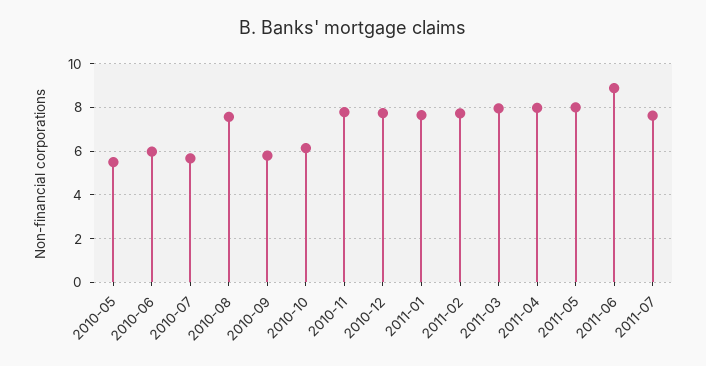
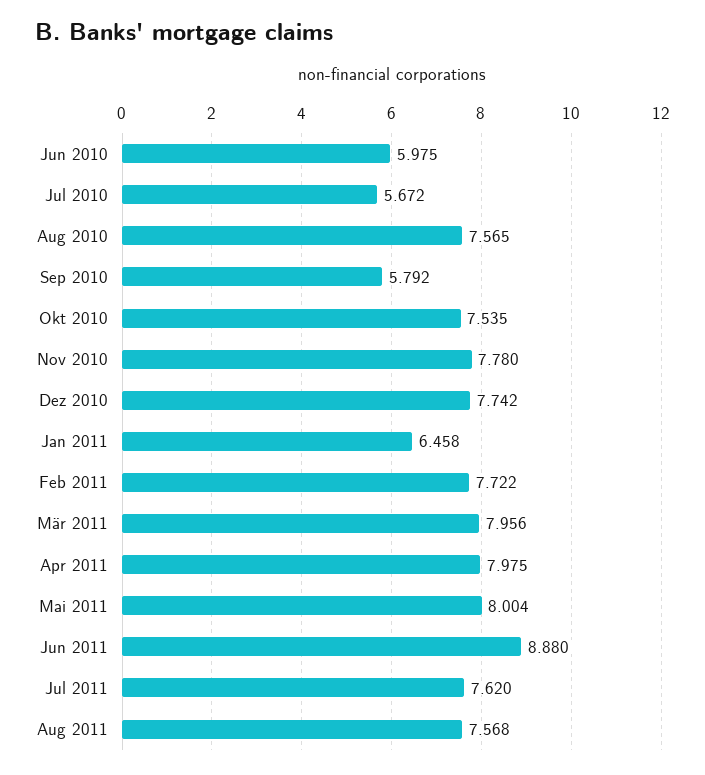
2010-05: 5.5 -> none
2010-10: 6 -> 7.535
2011-01: 7.5 -> 6.458
Aug 2011: none -> 7.568

